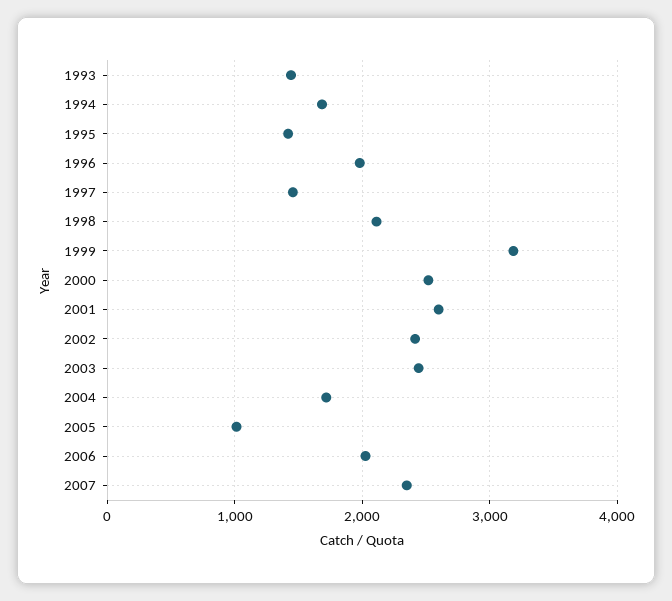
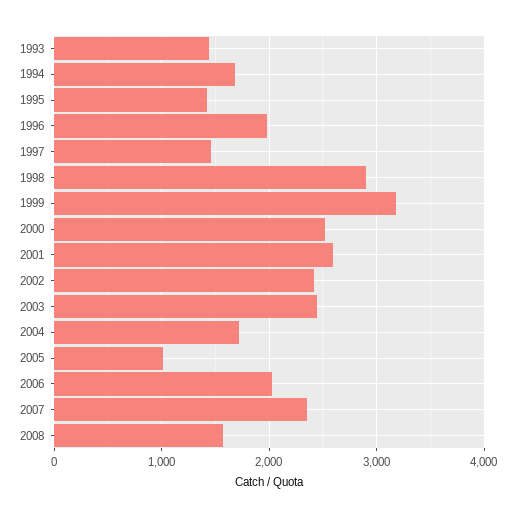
1998: 2100 -> 2900
2008: none -> 1600

